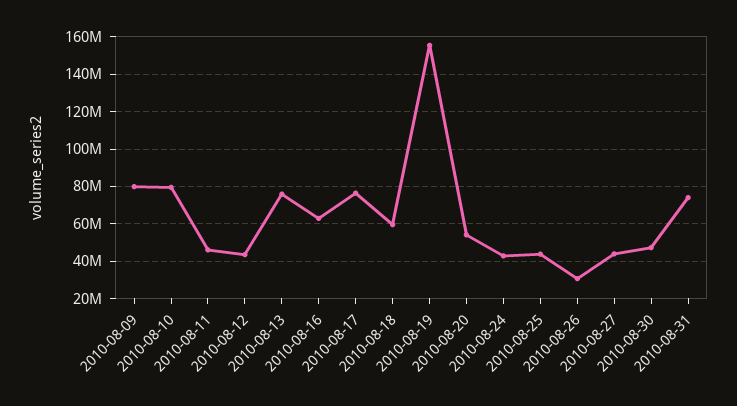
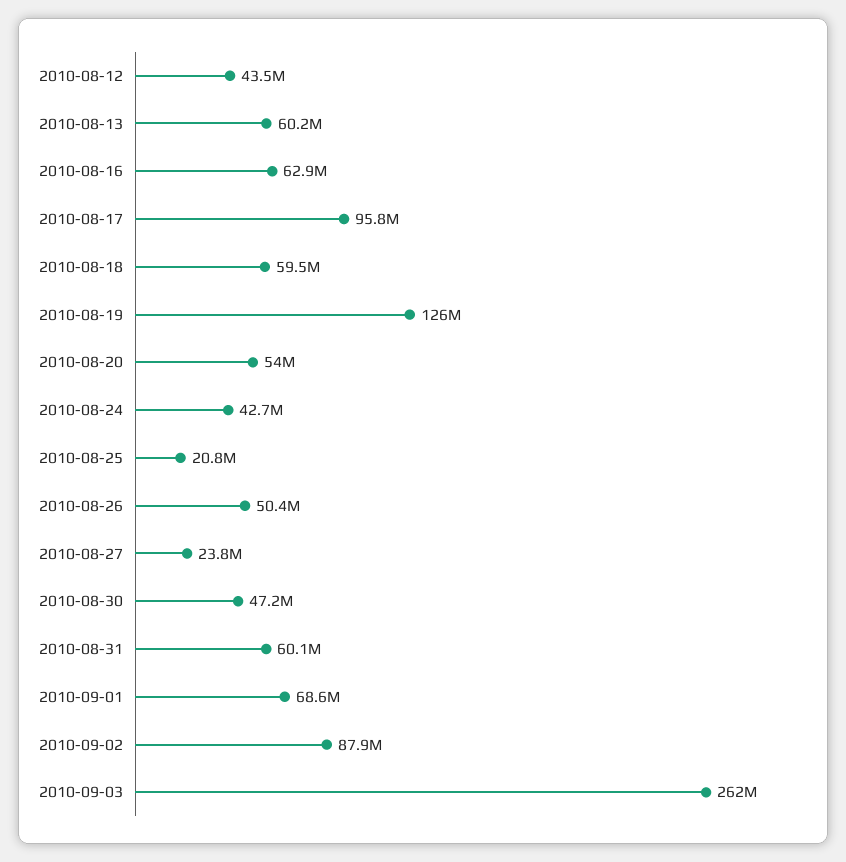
2010-08-09: 80000000 -> none
2010-08-10: 80000000 -> none
2010-08-11: 45000000 -> none
2010-08-13: 75000000 -> 60200000
2010-08-17: 75000000 -> 95800000
2010-08-19: 155000000 -> 126000000
2010-08-25: 45000000 -> 20800000
2010-08-26: 30000000 -> 50400000
2010-08-27: 45000000 -> 23800000
2010-08-31: 75000000 -> 60100000
2010-09-01: none -> 68600000
2010-09-02: none -> 87900000
2010-09-03: none -> 262000000

